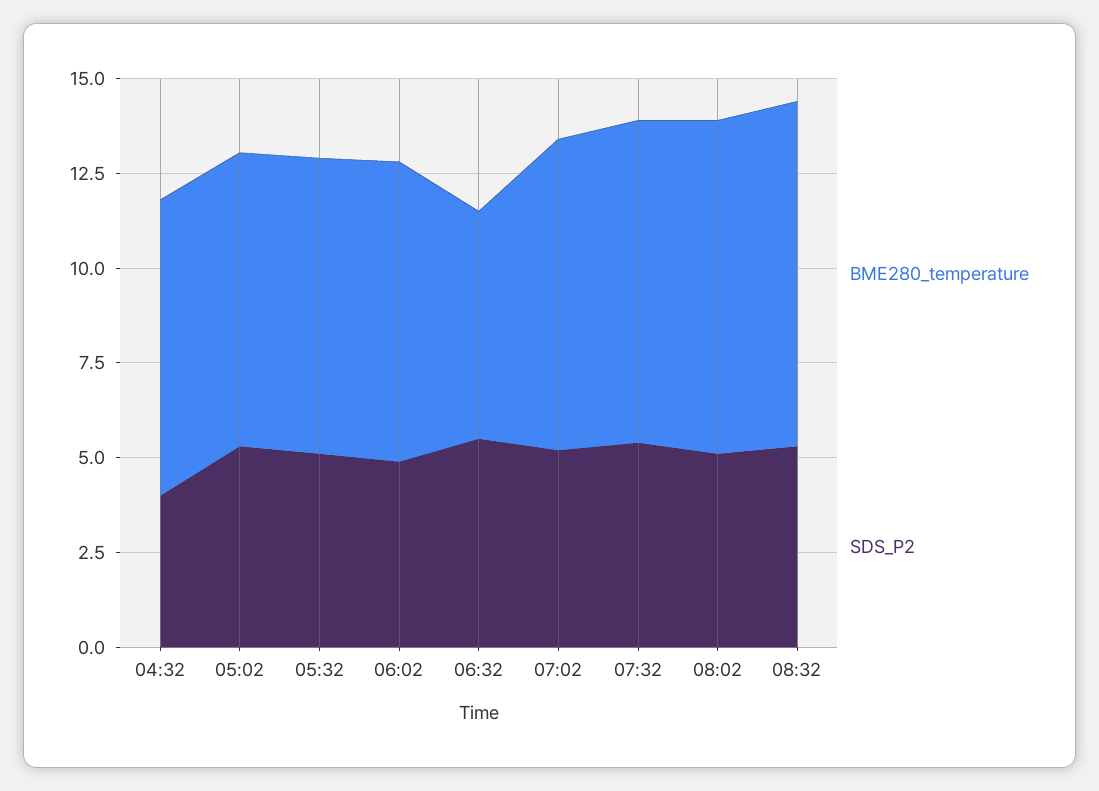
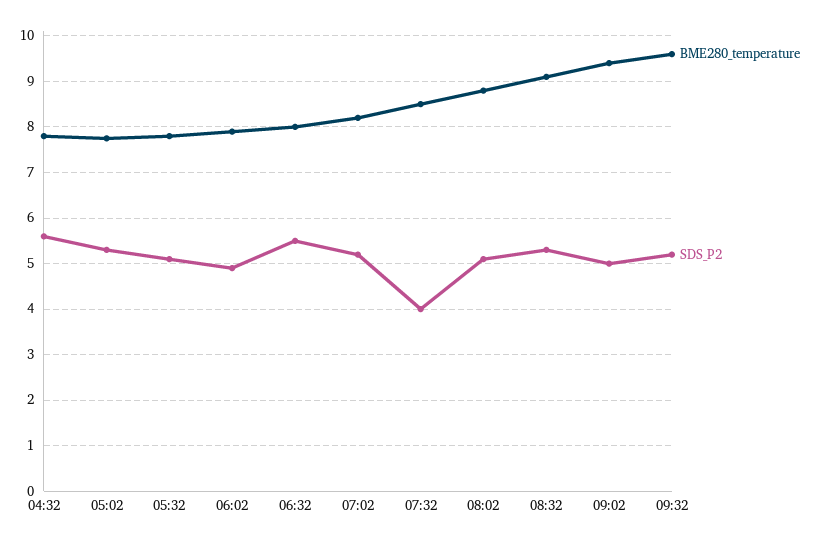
SDS_P2, 04:32: 4 -> 5.6
BME280_temperature, 06:32: 6 -> 8
SDS_P2, 07:32: 5.5 -> 4
BME280_temperature, 09:02: none -> 9.4
SDS_P2, 09:02: none -> 5
BME280_temperature, 09:32: none -> 9.6
SDS_P2, 09:32: none -> 5.2

